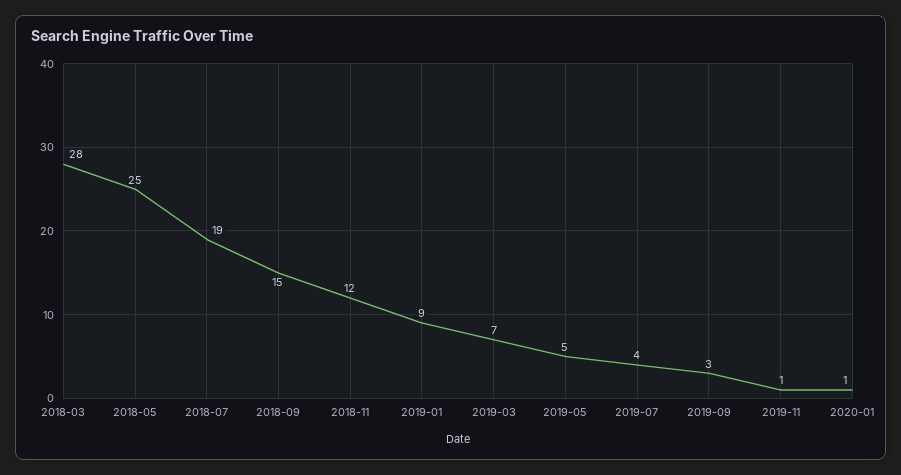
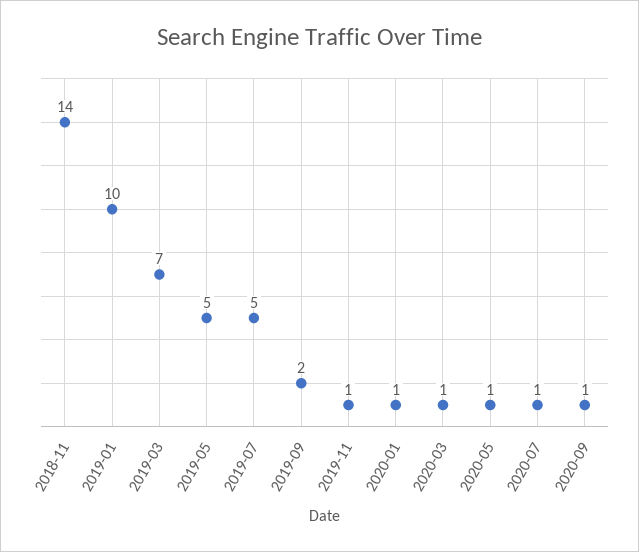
2018-03: 28 -> none
2018-05: 25 -> none
2018-07: 19 -> none
2018-09: 15 -> none
2018-11: 12 -> 14
2019-01: 9 -> 10
2019-07: 4 -> 5
2019-09: 3 -> 2
2020-03: none -> 1
2020-05: none -> 1
2020-07: none -> 1
2020-09: none -> 1

